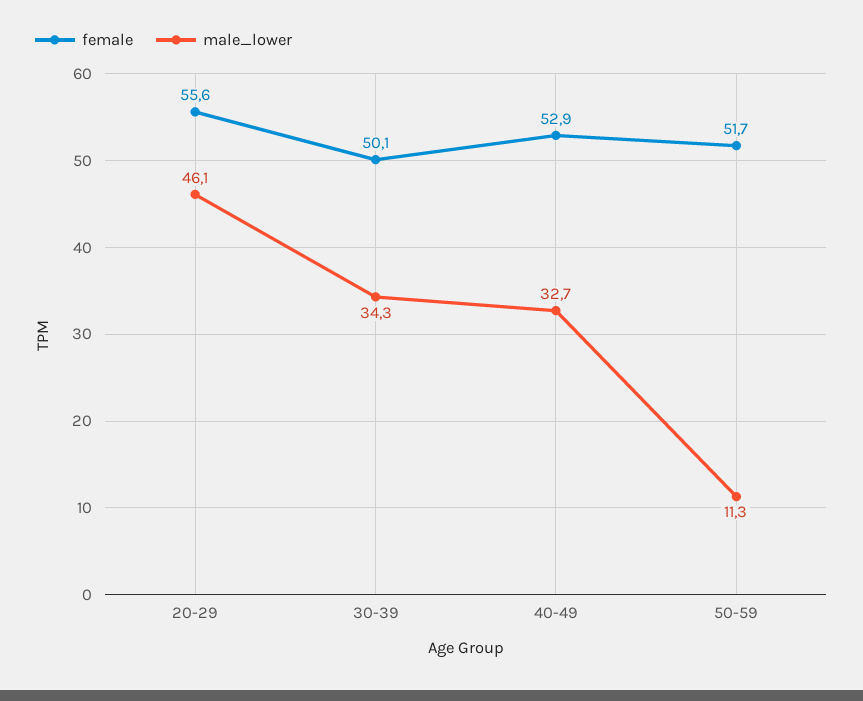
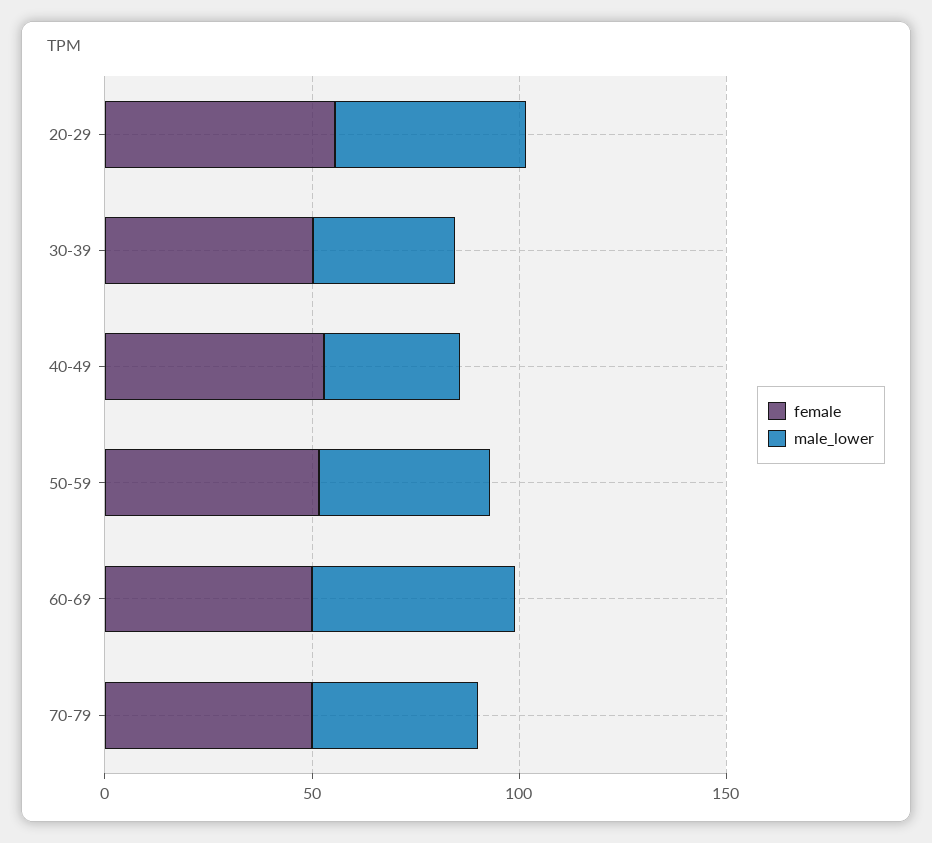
male_lower, 50-59: 11.3 -> 40
female, 60-69: none -> 50
male_lower, 60-69: none -> 50
female, 70-79: none -> 50
male_lower, 70-79: none -> 40

